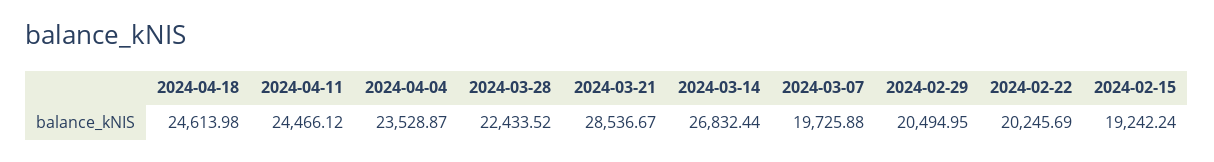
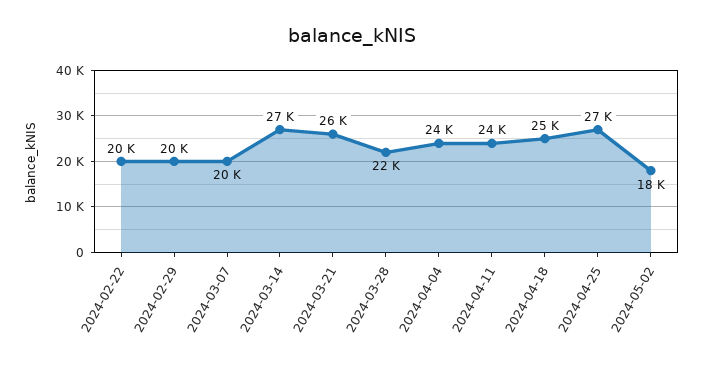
2024-03-21: 28536.67 -> 26000
2024-02-15: 19242.24 -> none
2024-04-25: none -> 27000
2024-05-02: none -> 18000

